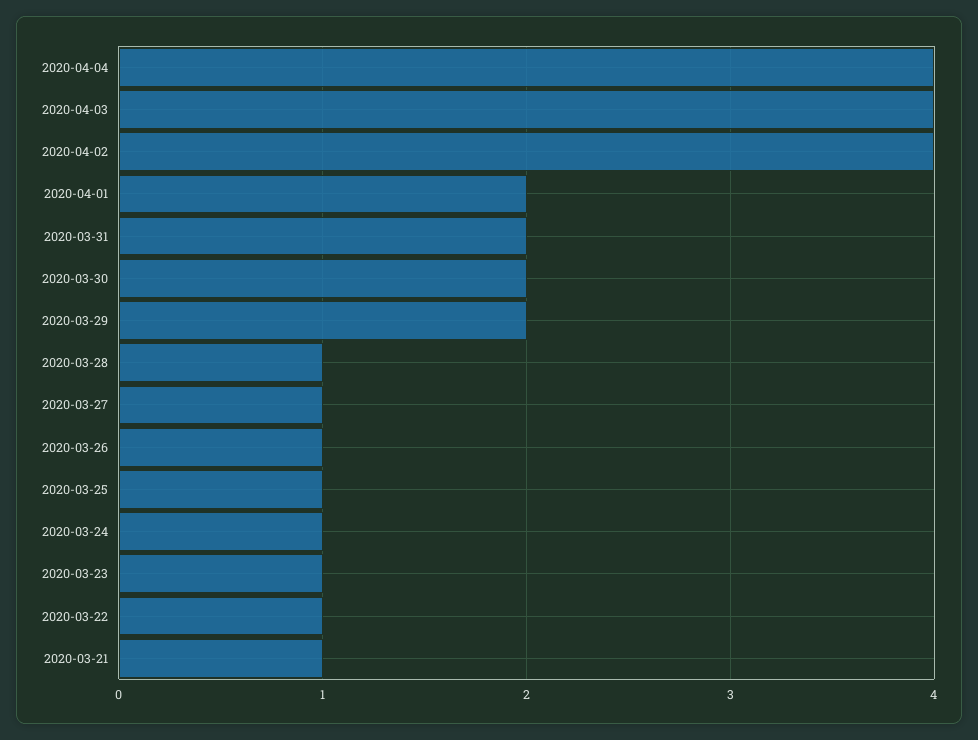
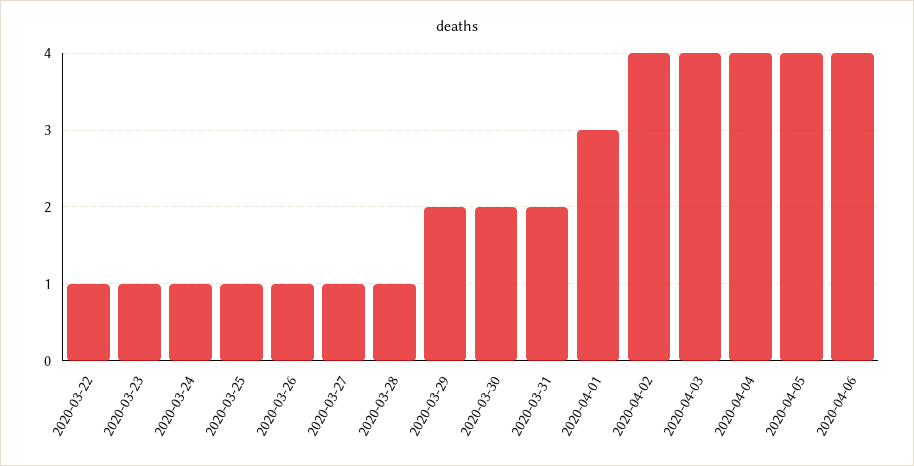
2020-04-01: 2 -> 3
2020-03-21: 1 -> none
2020-04-05: none -> 4
2020-04-06: none -> 4

